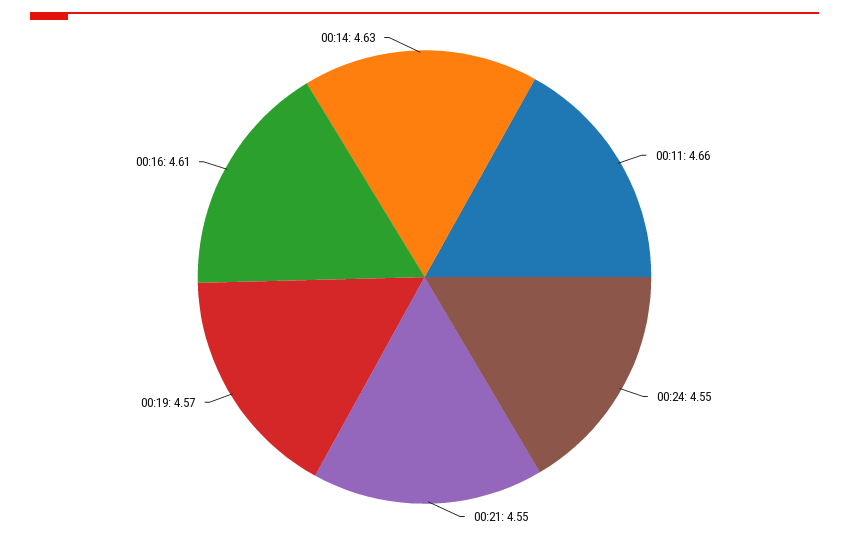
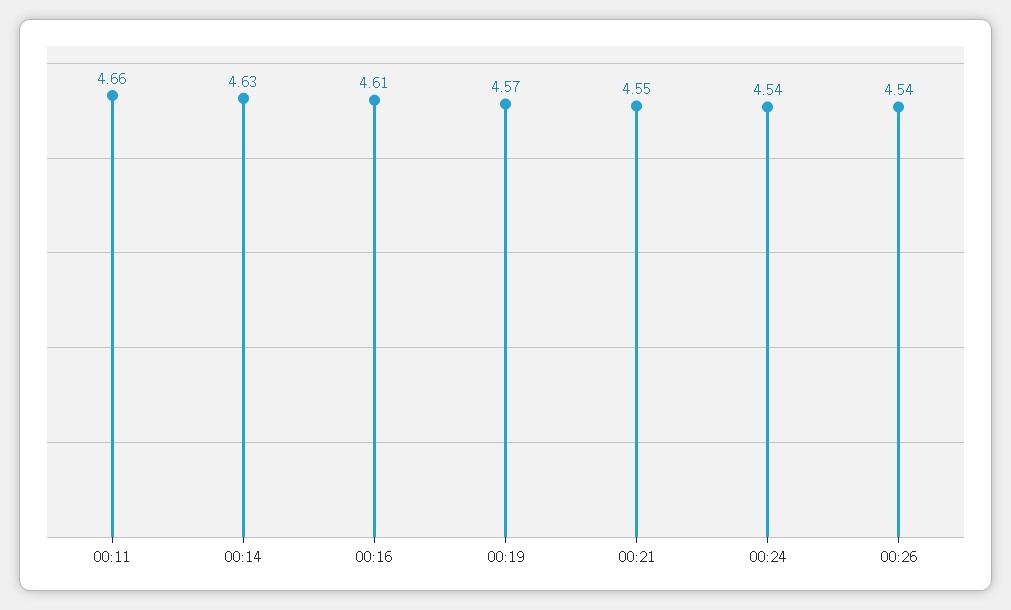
00:24: 4.55 -> 4.54
00:26: none -> 4.54

